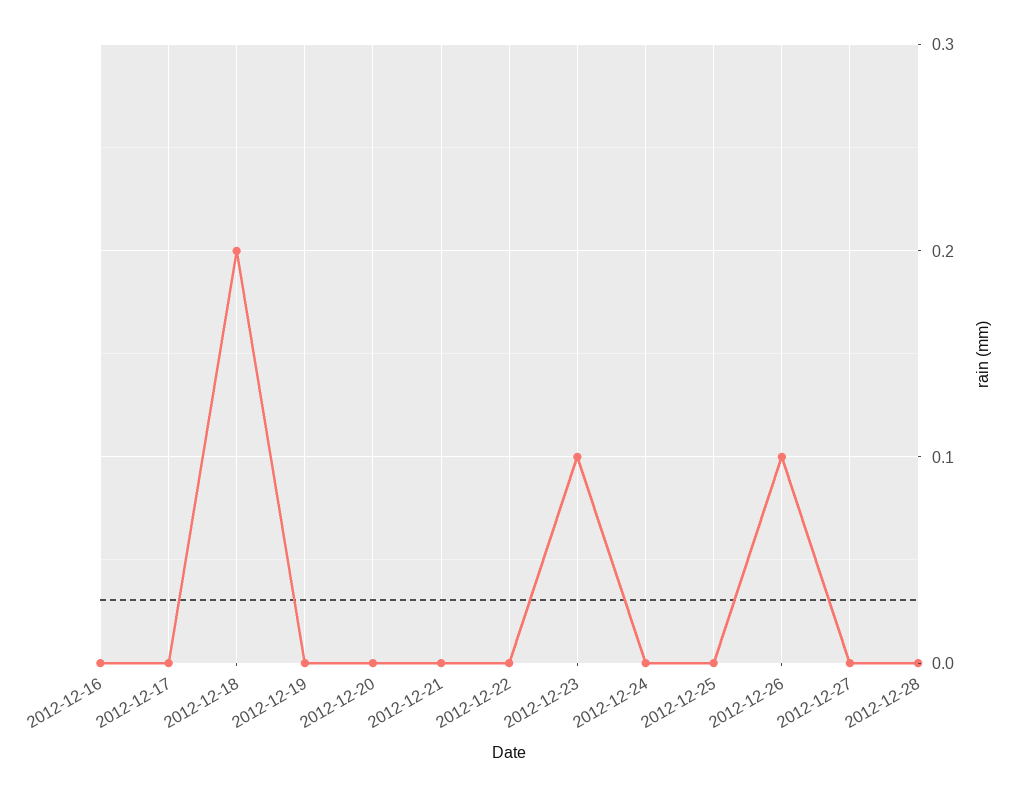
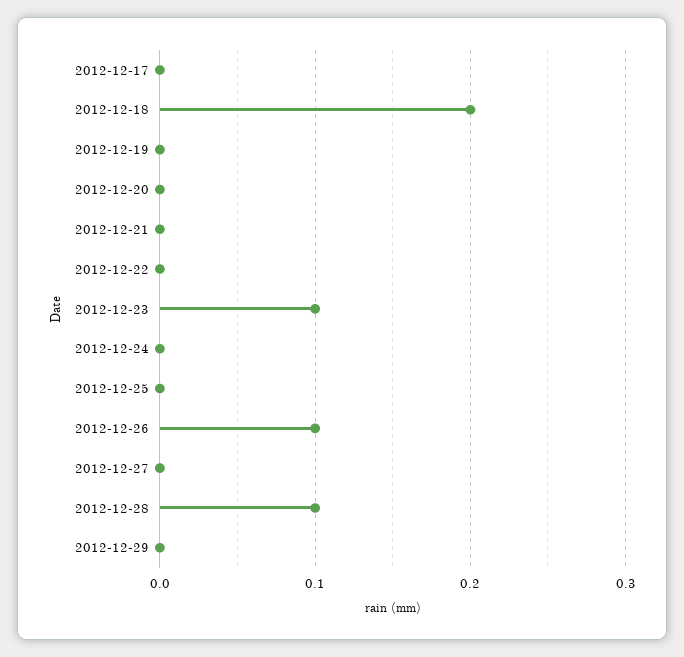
2012-12-16: 0 -> none
2012-12-28: 0 -> 0.1
2012-12-29: none -> 0

